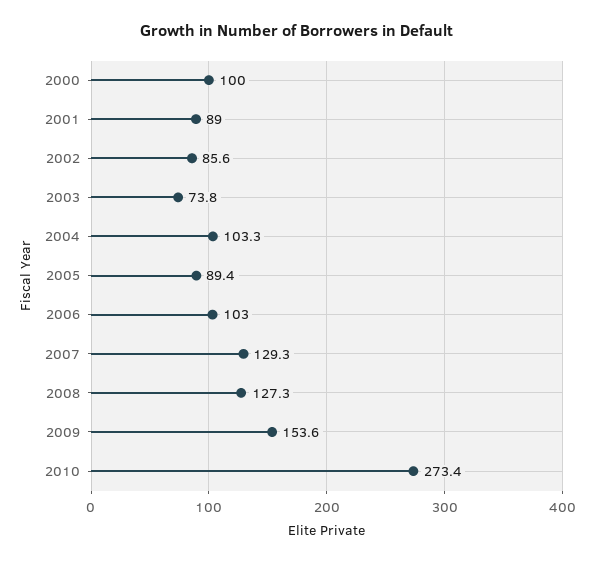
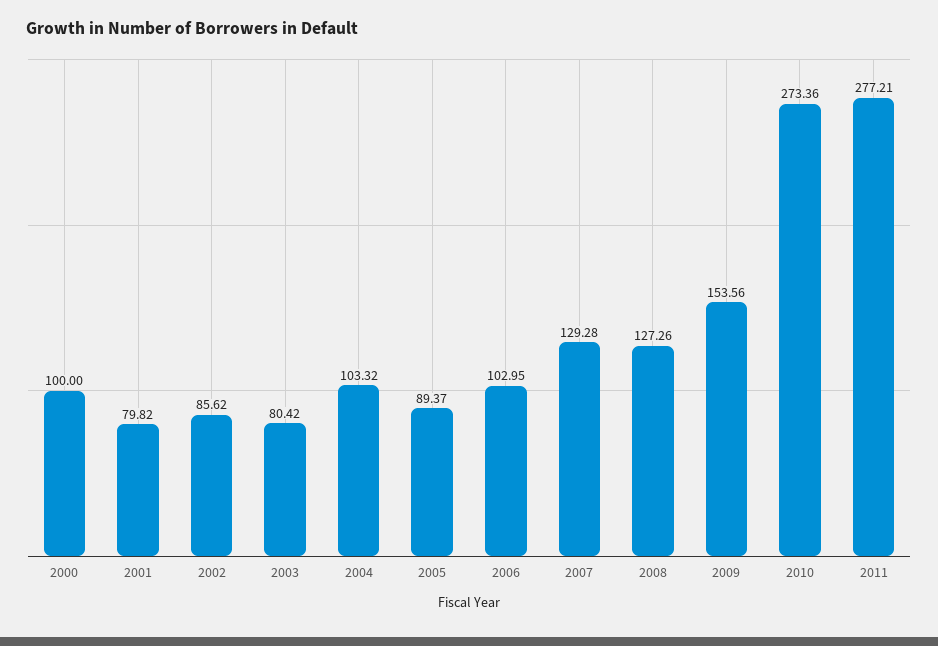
2001: 89 -> 79.82
2003: 73.8 -> 80.42
2011: none -> 277.21

